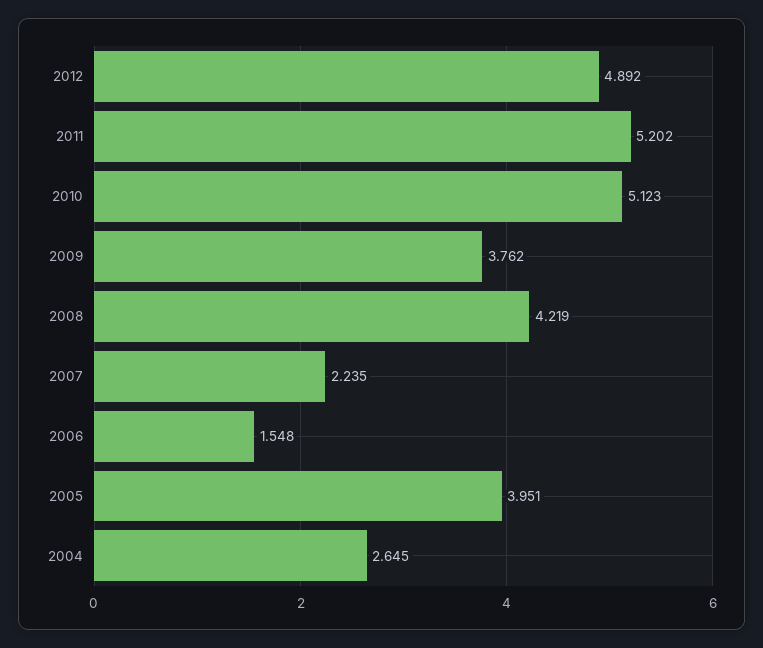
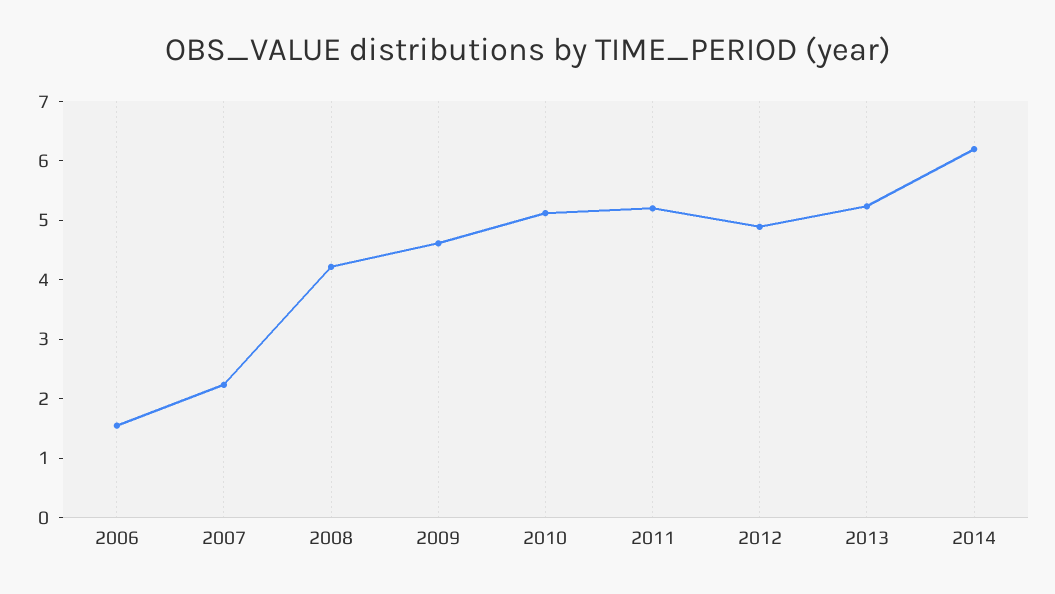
2009: 3.762 -> 4.6
2005: 3.951 -> none
2004: 2.645 -> none
2013: none -> 5.2
2014: none -> 6.2

